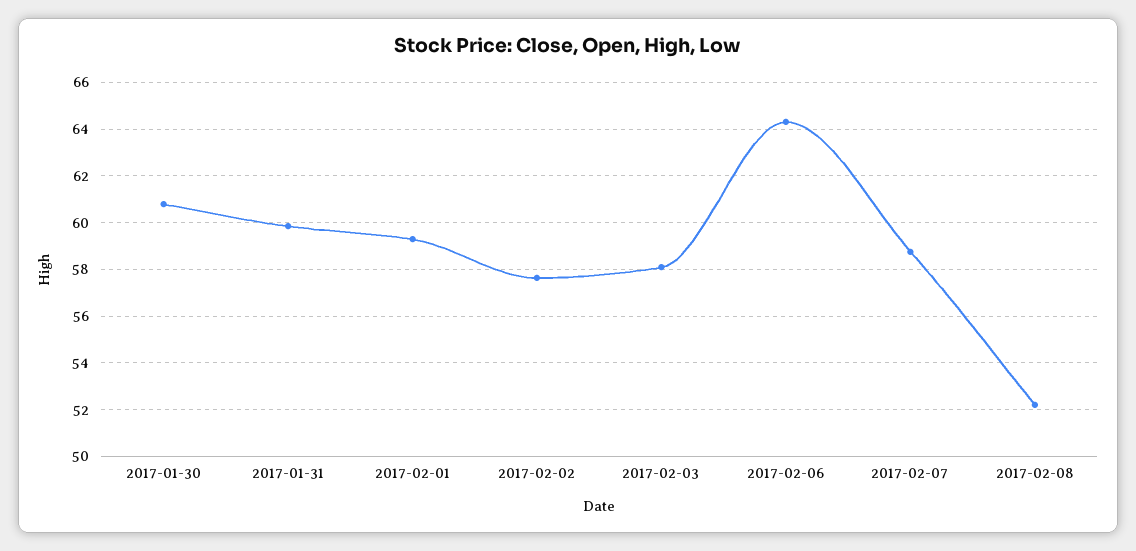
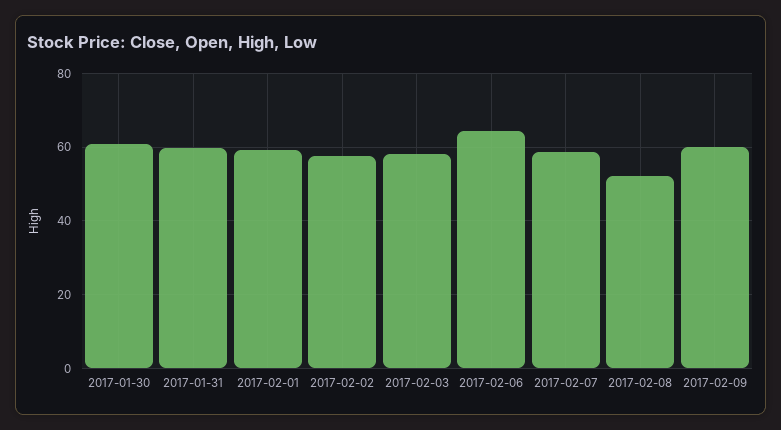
2017-02-09: none -> 60

